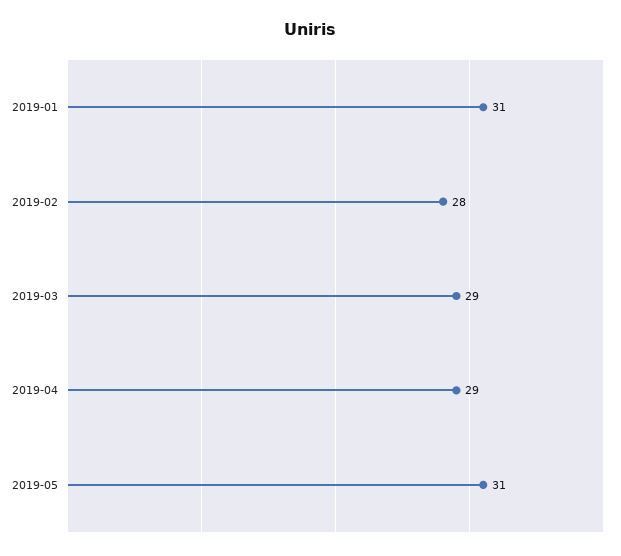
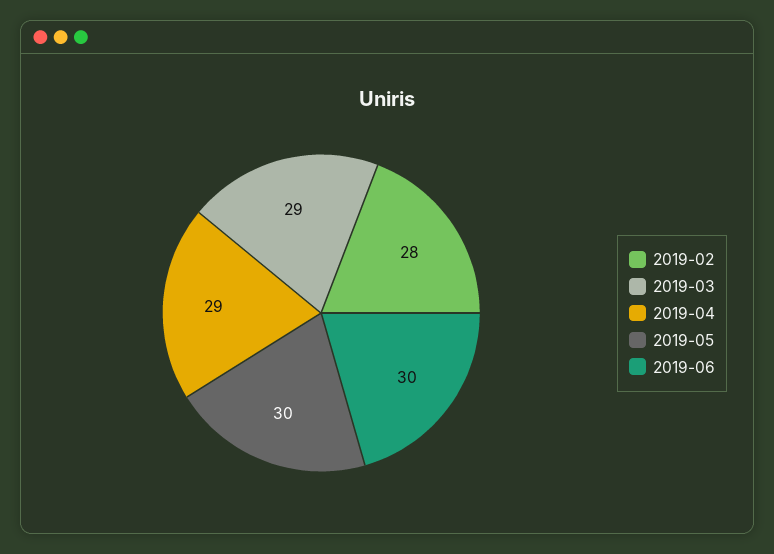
2019-01: 31 -> none
2019-05: 31 -> 30
2019-06: none -> 30

